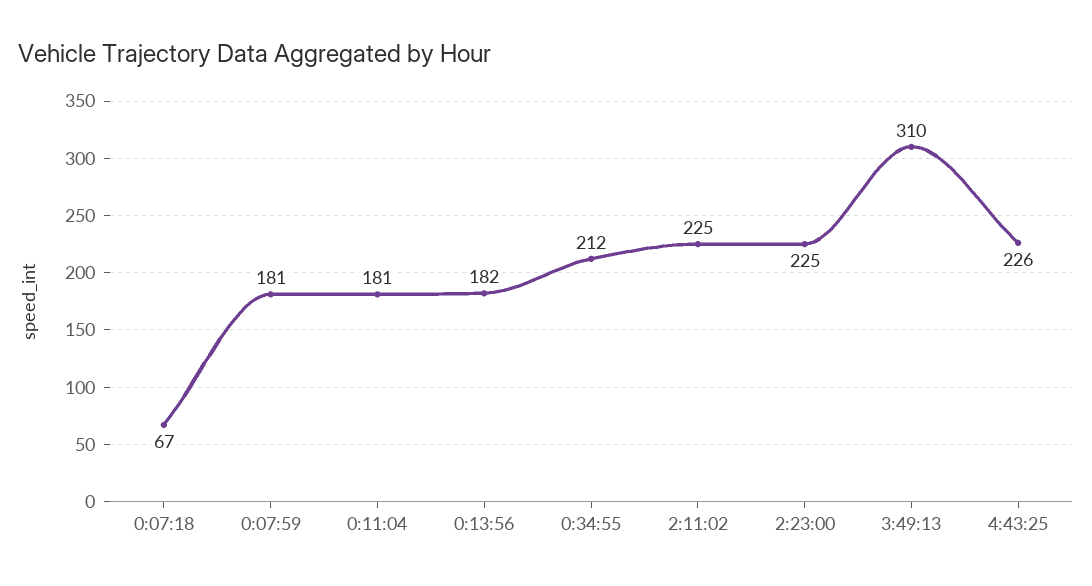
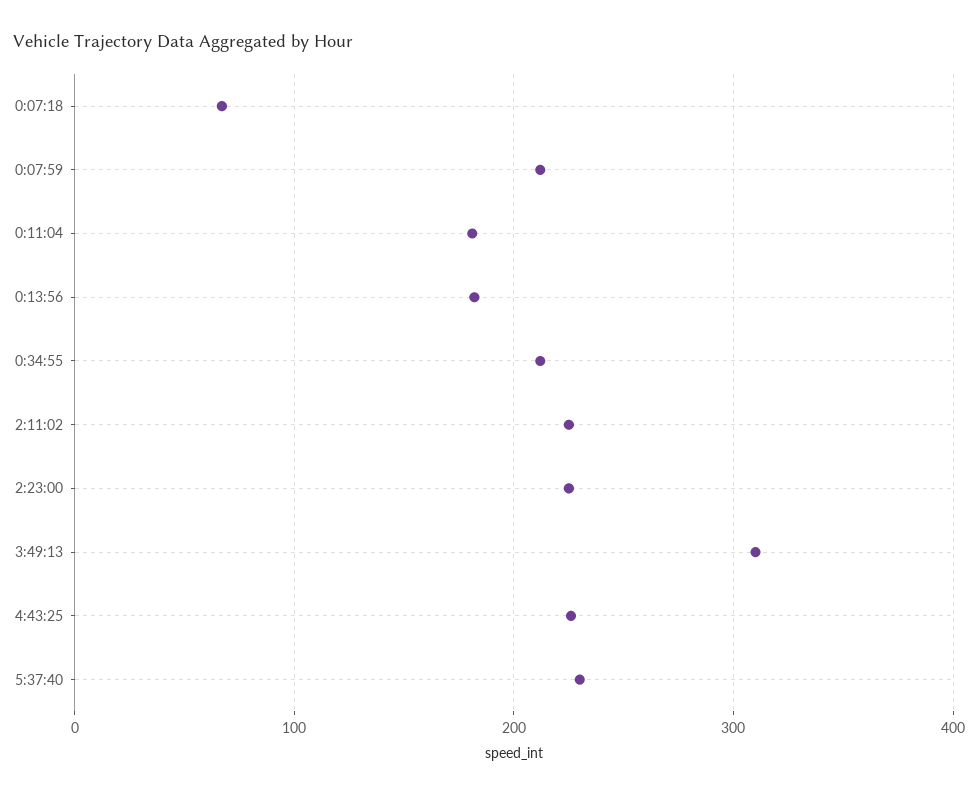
0:07:59: 181 -> 210
5:37:40: none -> 230

